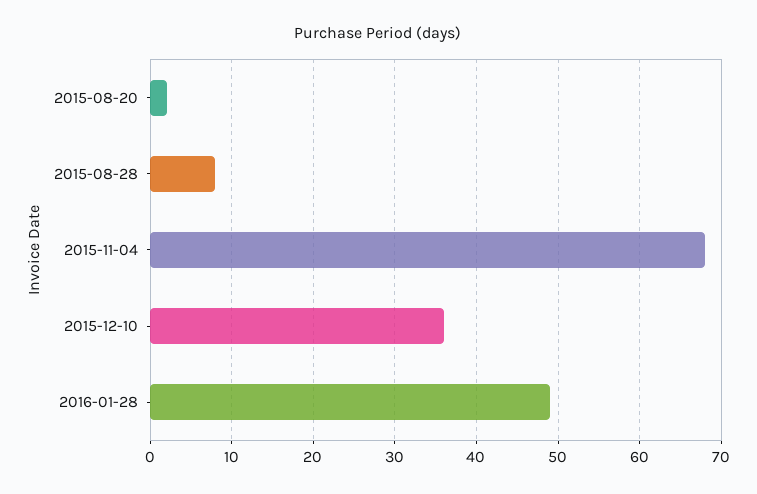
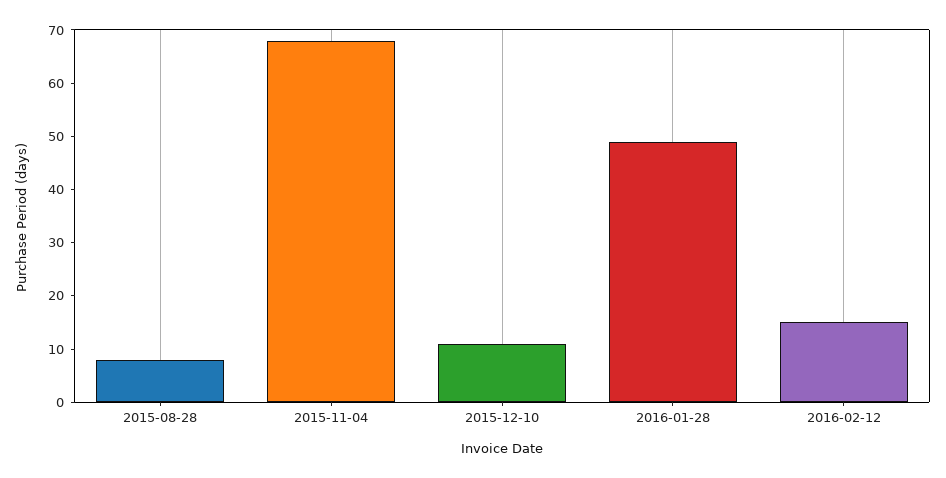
2015-08-20: 2 -> none
2015-12-10: 36 -> 10
2016-02-12: none -> 15

